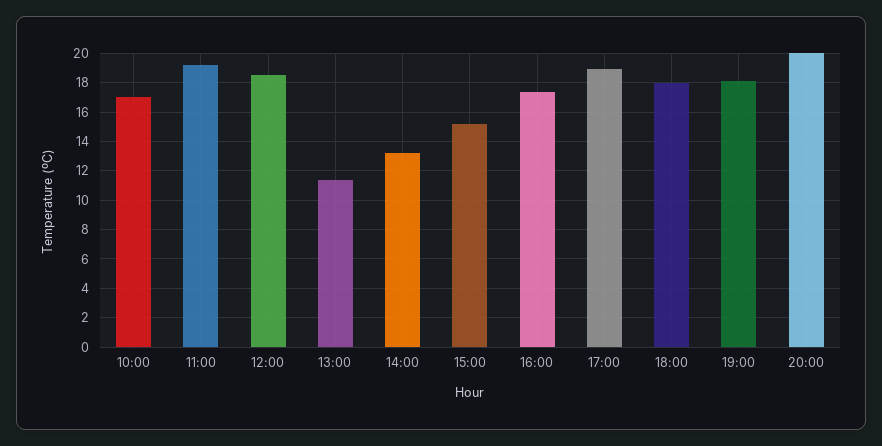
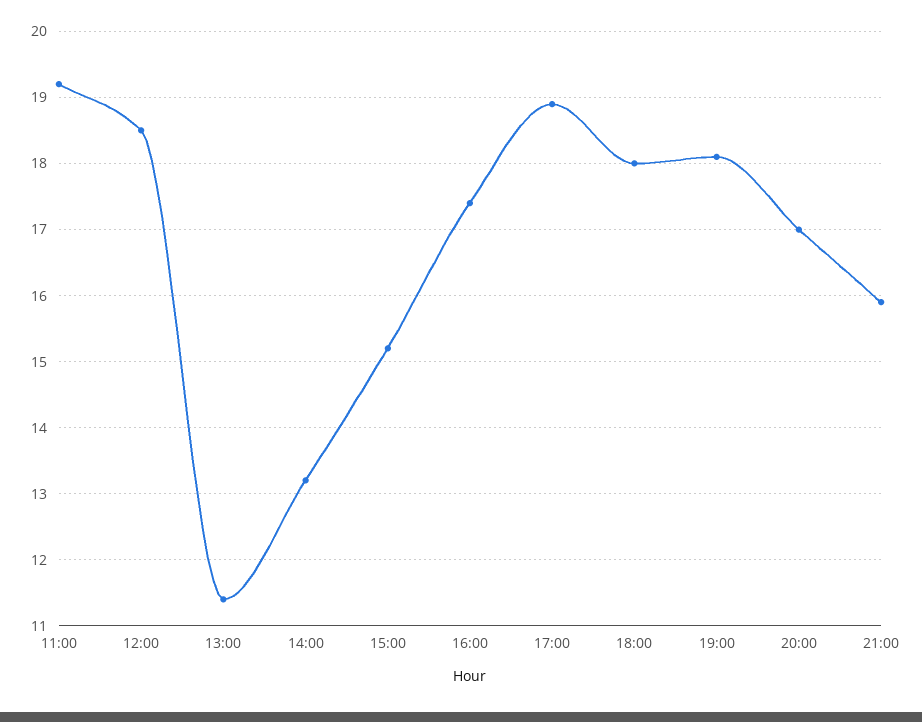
10:00: 17 -> none
20:00: 20 -> 17
21:00: none -> 15.9

